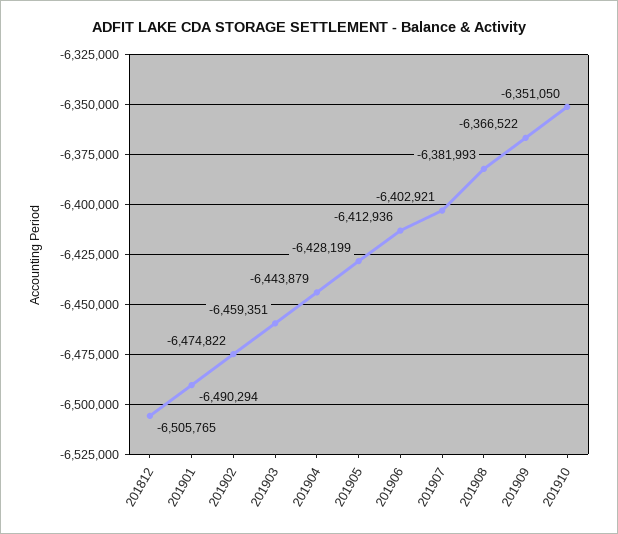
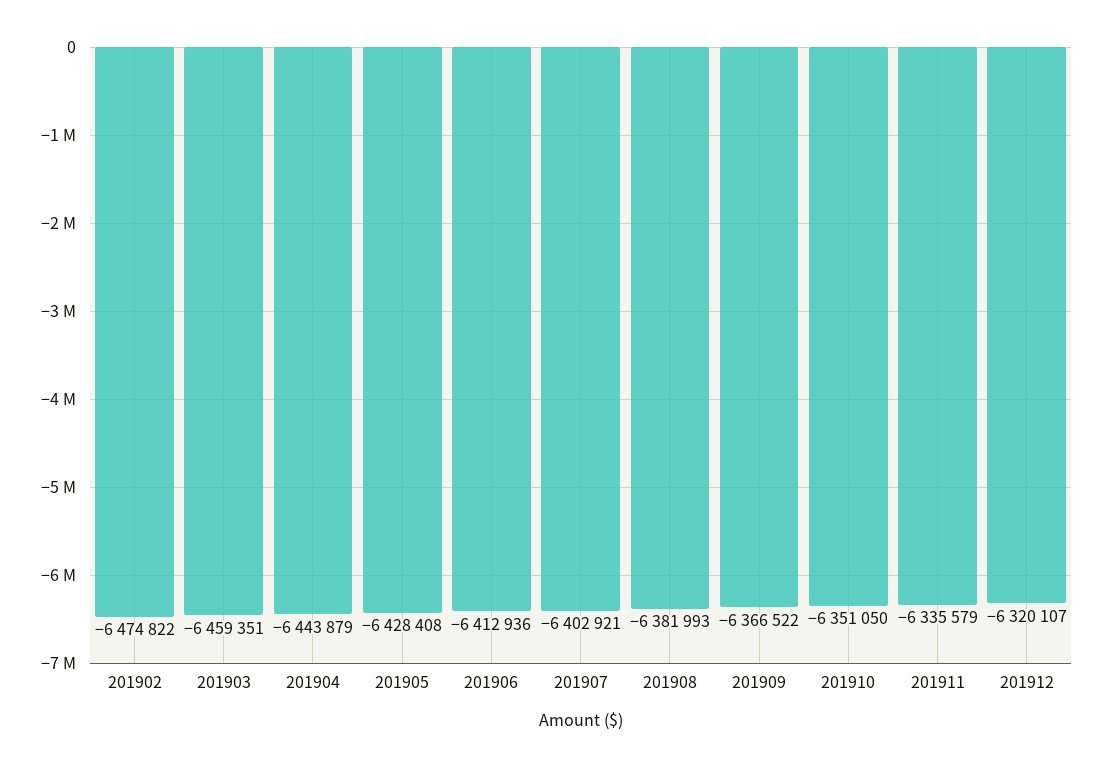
201812: -6505765 -> none
201901: -6490294 -> none
201905: -6428199 -> -6428408
201911: none -> -6335579
201912: none -> -6320107

